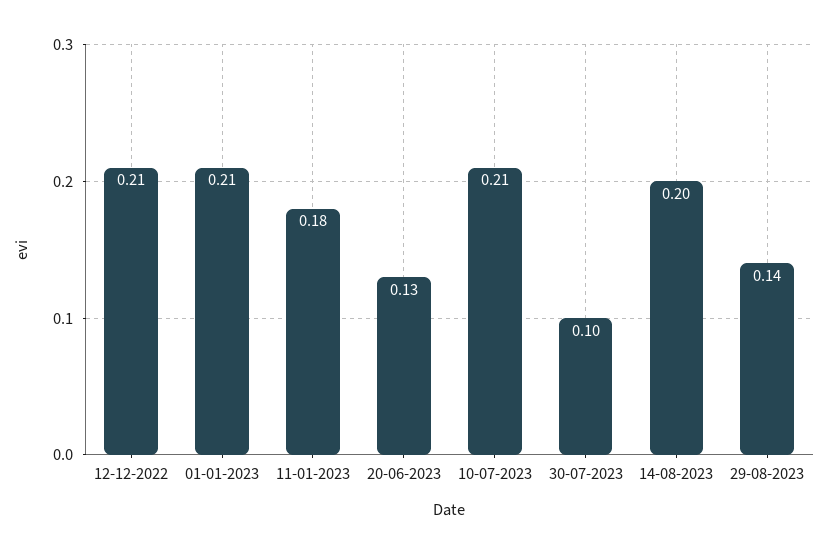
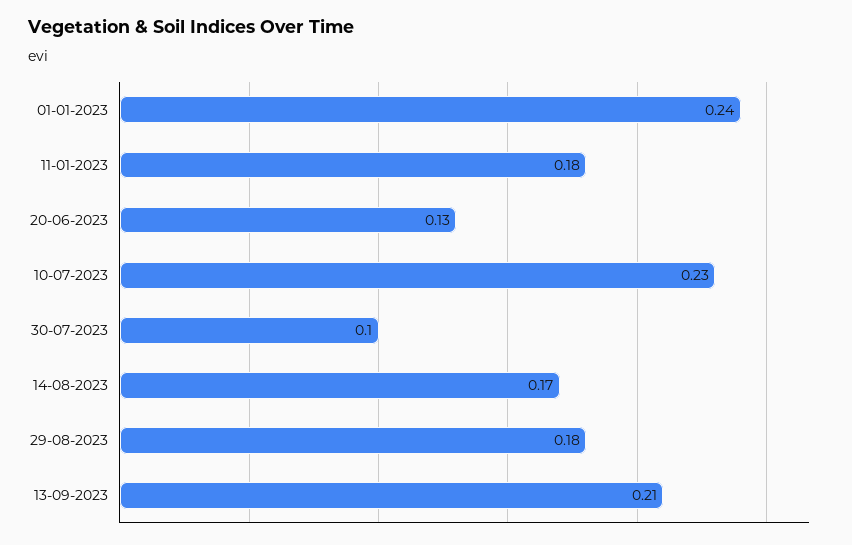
12-12-2022: 0.21 -> none
01-01-2023: 0.21 -> 0.24
10-07-2023: 0.21 -> 0.23
14-08-2023: 0.2 -> 0.17
29-08-2023: 0.14 -> 0.18
13-09-2023: none -> 0.21

